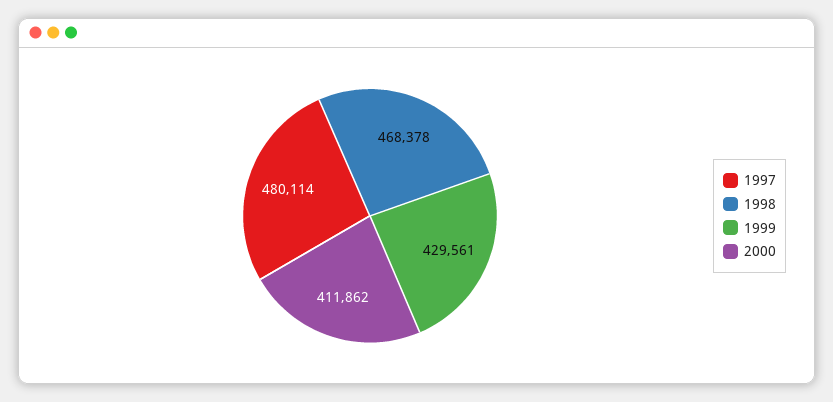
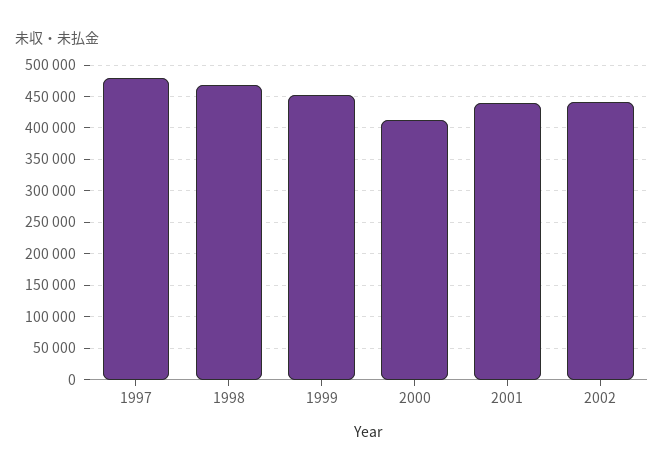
1999: 429561 -> 450000
2001: none -> 440000
2002: none -> 440000

